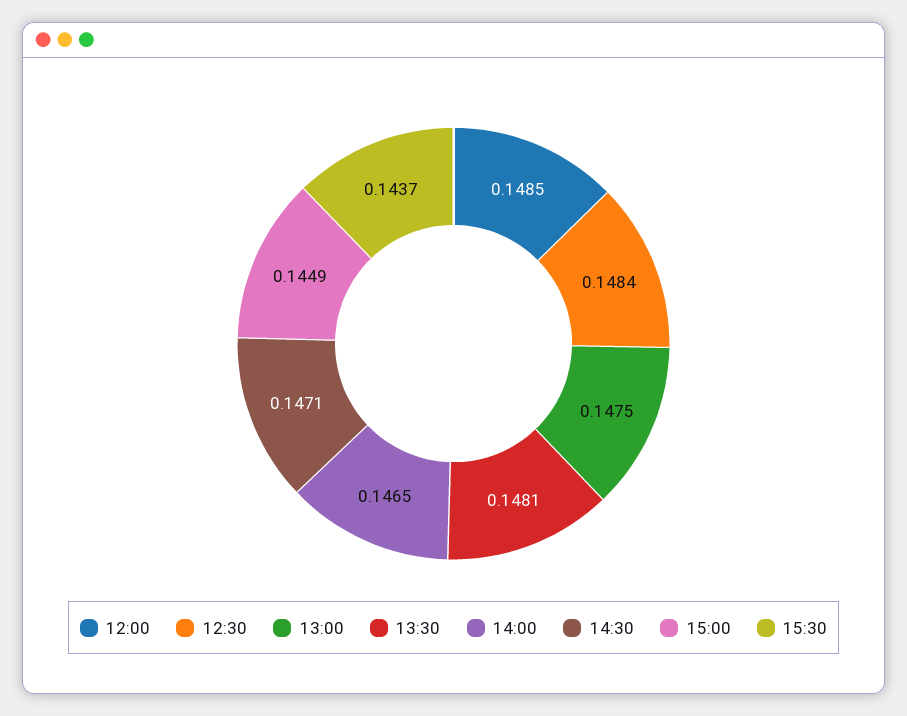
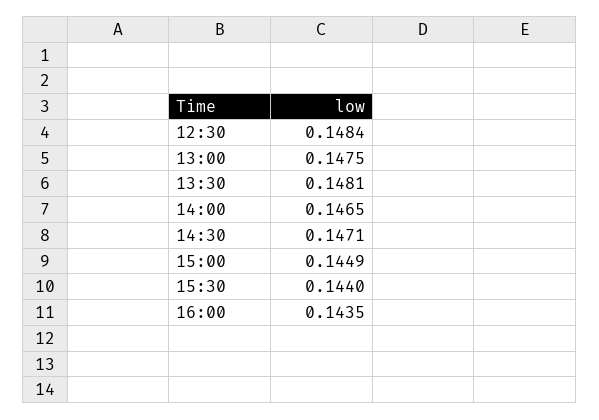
12:00: 0.1485 -> none
15:30: 0.1437 -> 0.144
16:00: none -> 0.1435

